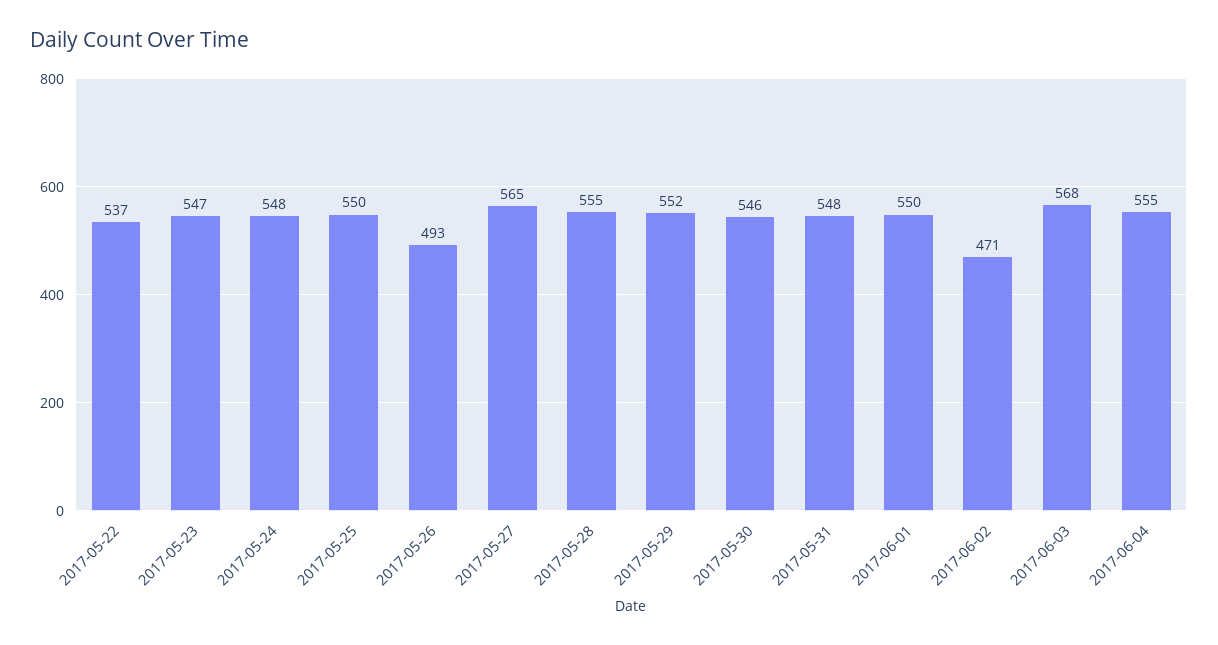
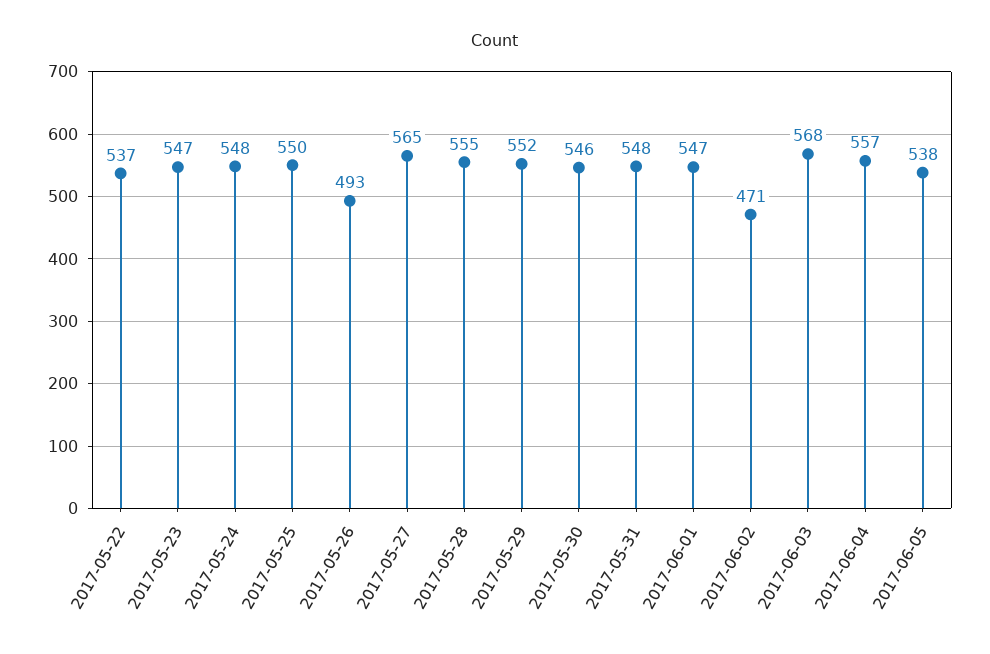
2017-06-01: 550 -> 547
2017-06-04: 555 -> 557
2017-06-05: none -> 538

